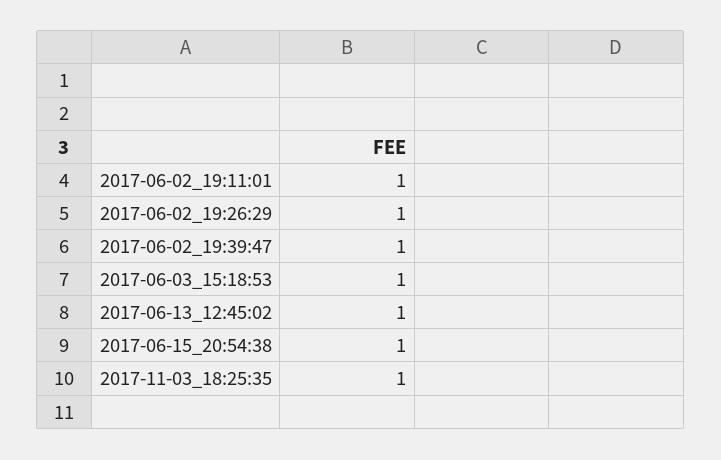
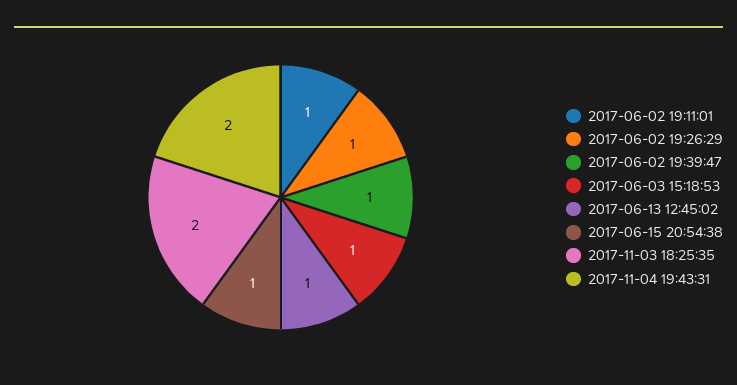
2017-11-03_18:25:35: 1 -> 2
2017-11-04 19:43:31: none -> 2

